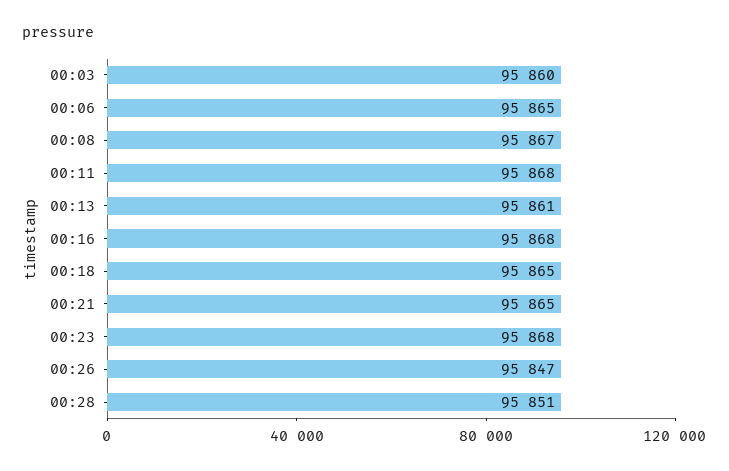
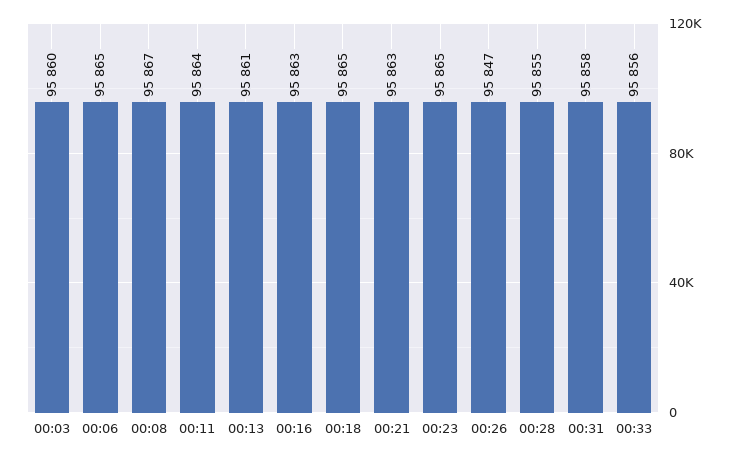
00:11: 95868 -> 95864
00:16: 95868 -> 95863
00:21: 95865 -> 95863
00:23: 95868 -> 95865
00:28: 95851 -> 95855
00:31: none -> 95858
00:33: none -> 95856

